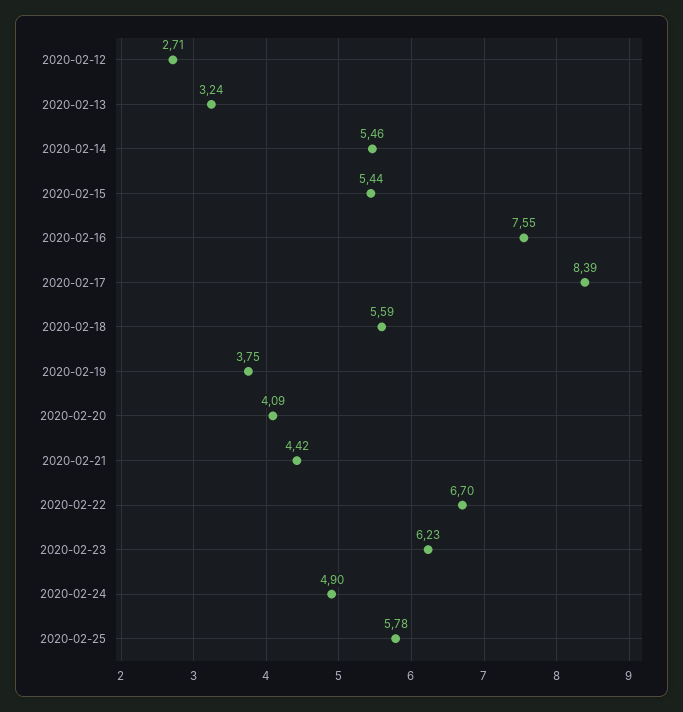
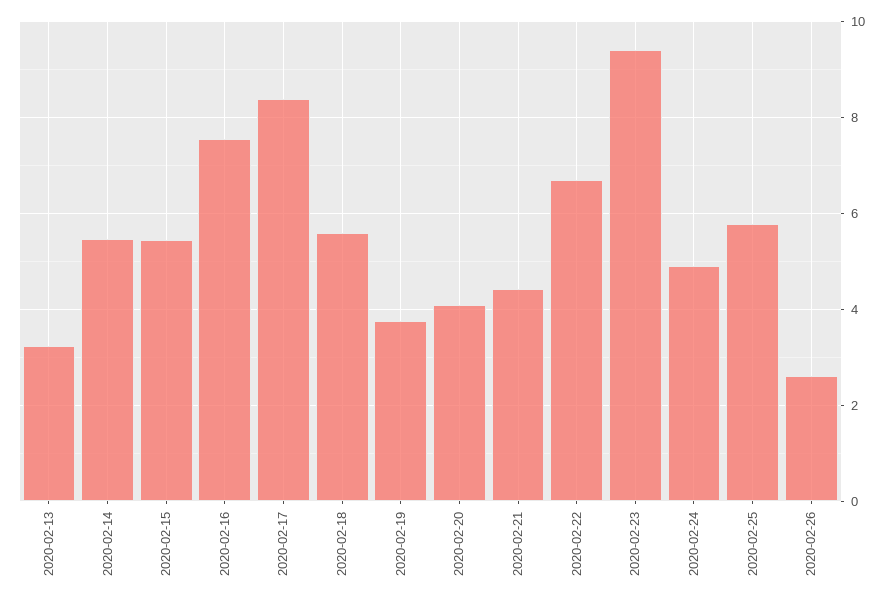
2020-02-12: 2.71 -> none
2020-02-23: 6.23 -> 9.4
2020-02-26: none -> 2.6

